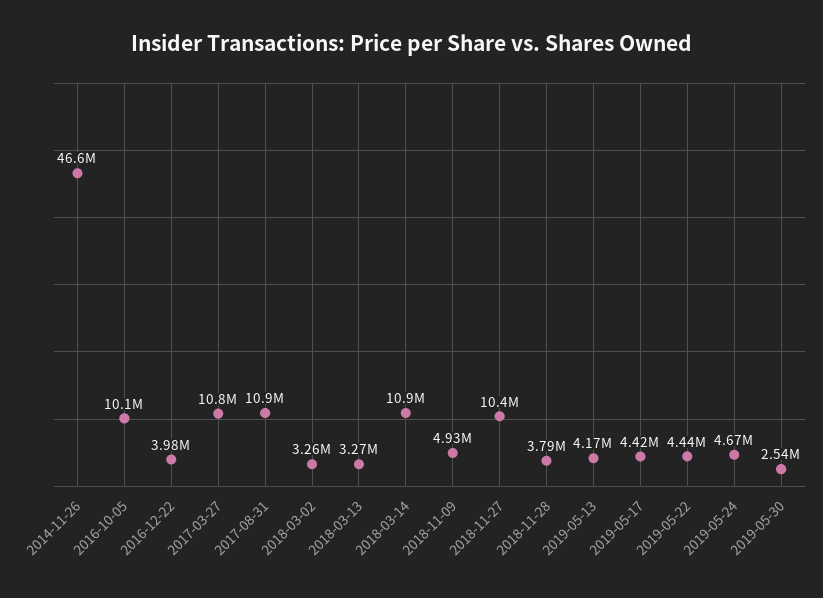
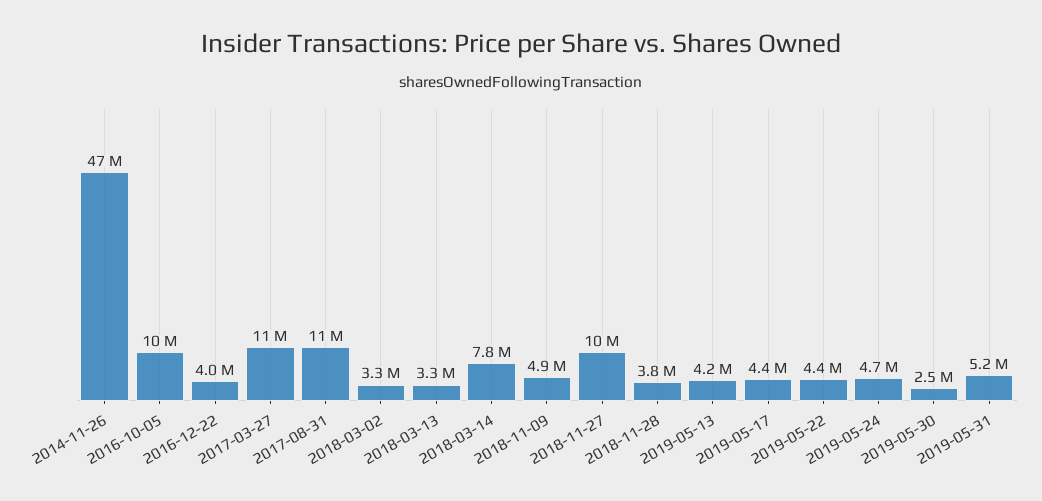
2018-03-14: 10900000 -> 7800000
2019-05-31: none -> 5200000

